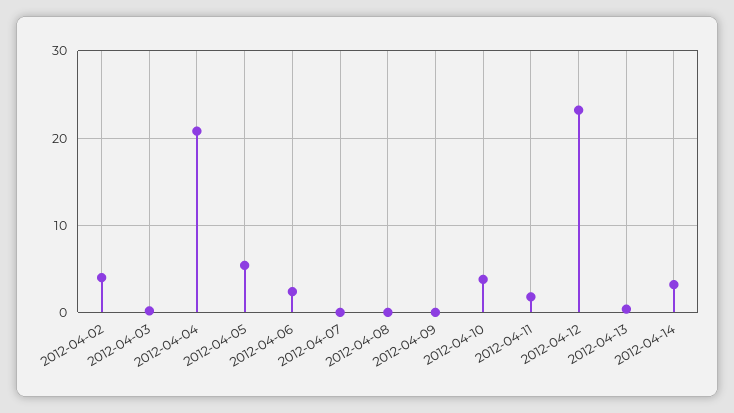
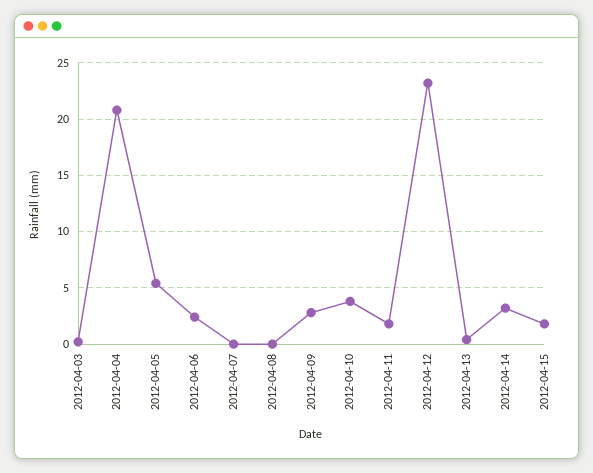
2012-04-02: 4 -> none
2012-04-09: 0 -> 3
2012-04-15: none -> 2

